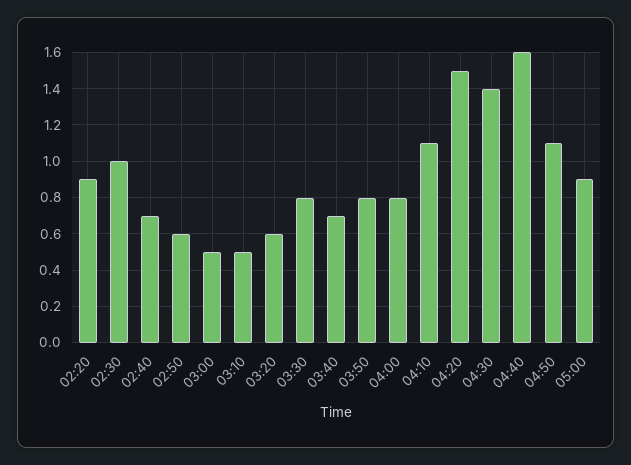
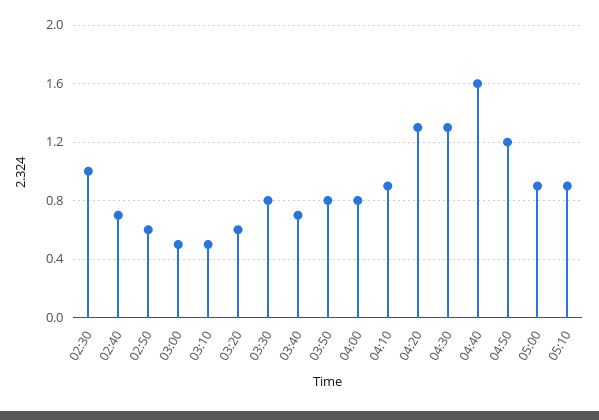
02:20: 0.9 -> none
04:10: 1.1 -> 0.9
04:20: 1.5 -> 1.3
04:30: 1.4 -> 1.3
04:50: 1.1 -> 1.2
05:10: none -> 0.9

